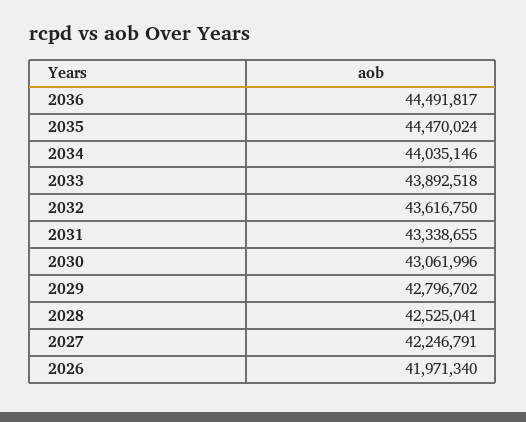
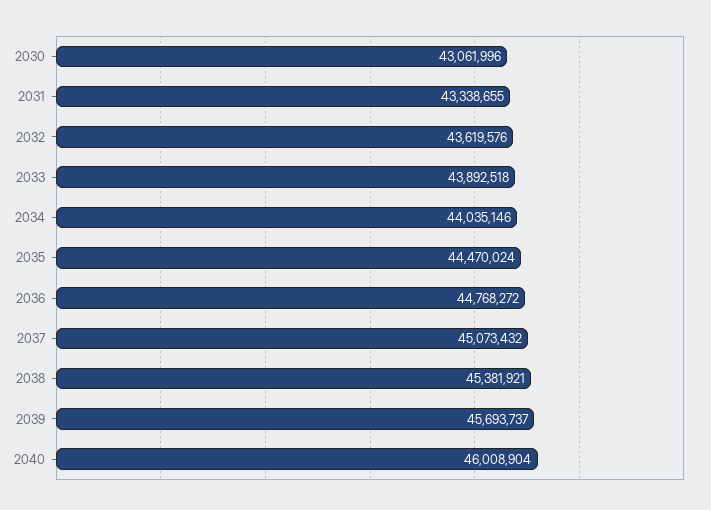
2036: 44491817 -> 44768272
2032: 43616750 -> 43619576
2029: 42796702 -> none
2028: 42525041 -> none
2027: 42246791 -> none
2026: 41971340 -> none
2037: none -> 45073432
2038: none -> 45381921
2039: none -> 45693737
2040: none -> 46008904

